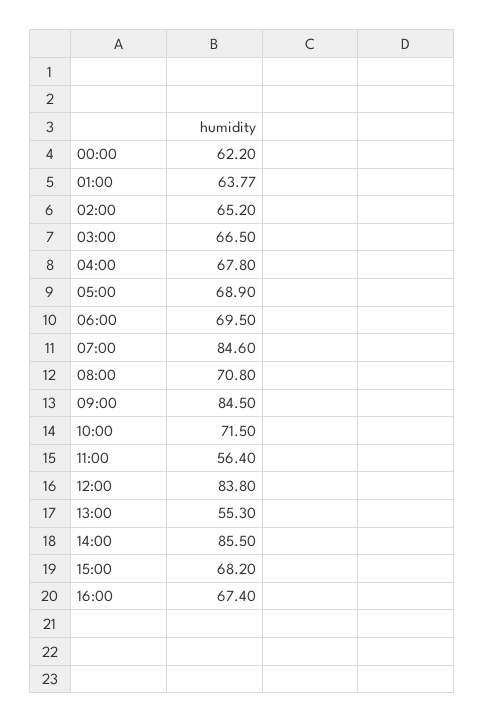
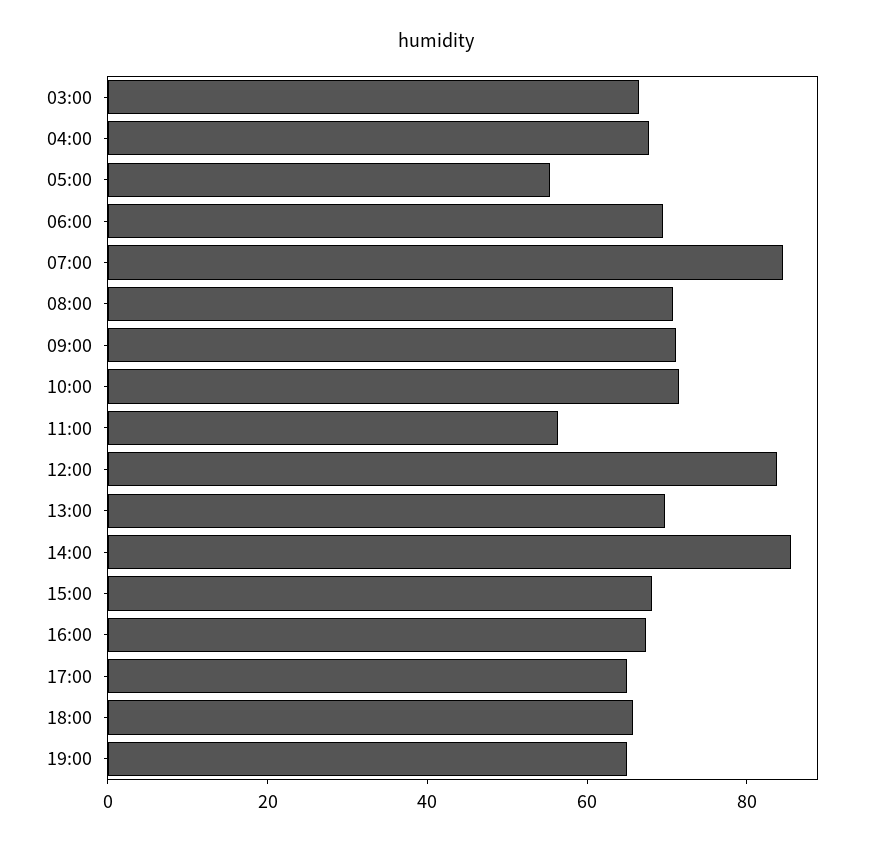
00:00: 62.2 -> none
01:00: 63.77 -> none
02:00: 65.2 -> none
05:00: 68.9 -> 55
09:00: 84.5 -> 70
13:00: 55.3 -> 70
17:00: none -> 65
18:00: none -> 65
19:00: none -> 65

